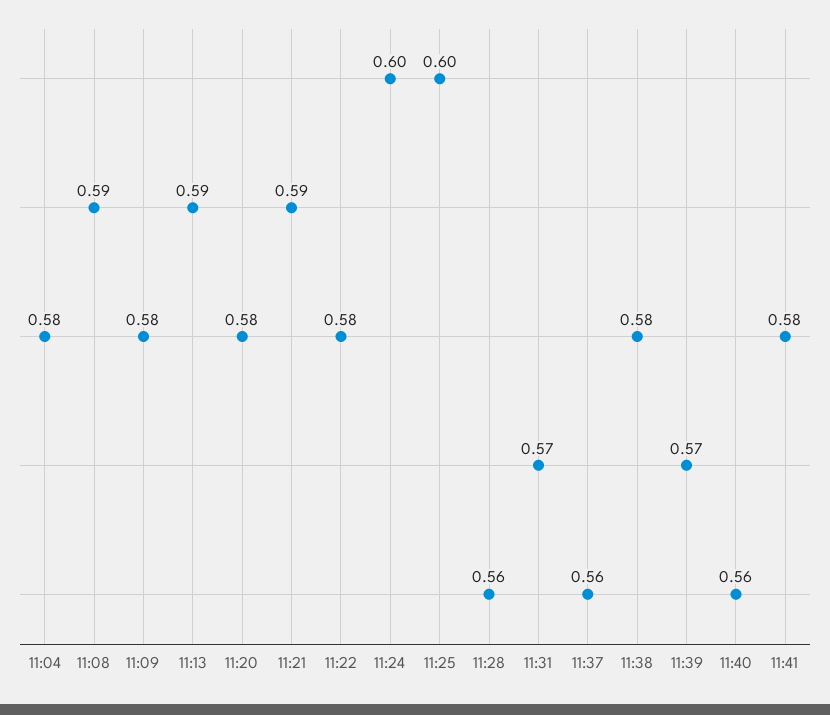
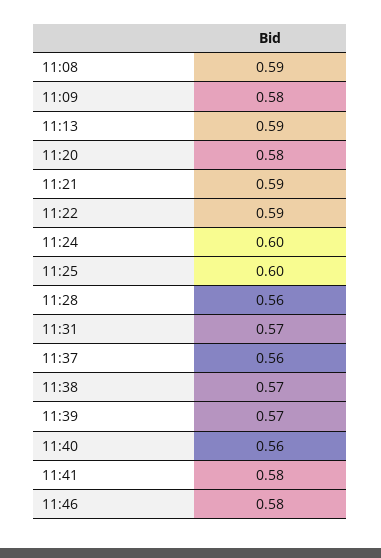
11:04: 0.58 -> none
11:22: 0.58 -> 0.59
11:38: 0.58 -> 0.57
11:46: none -> 0.58

